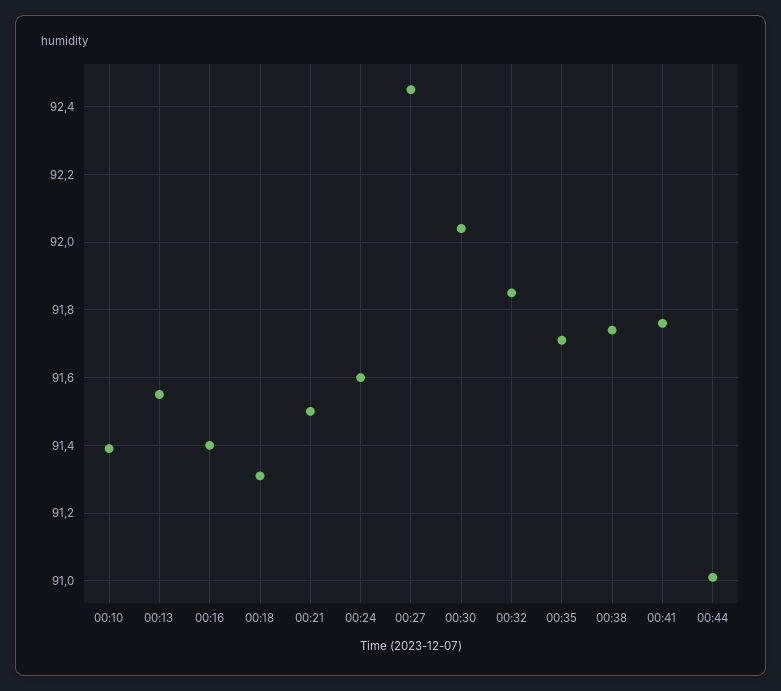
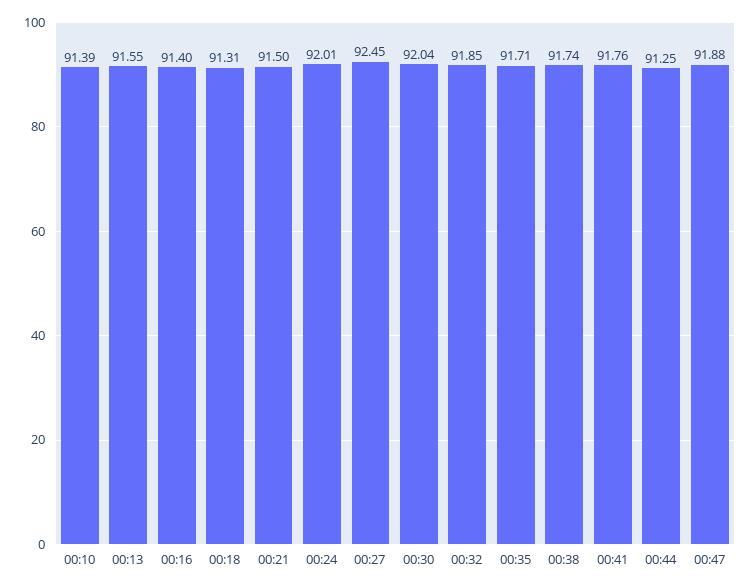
00:24: 91.6 -> 92.01
00:44: 91 -> 91.25
00:47: none -> 91.88

